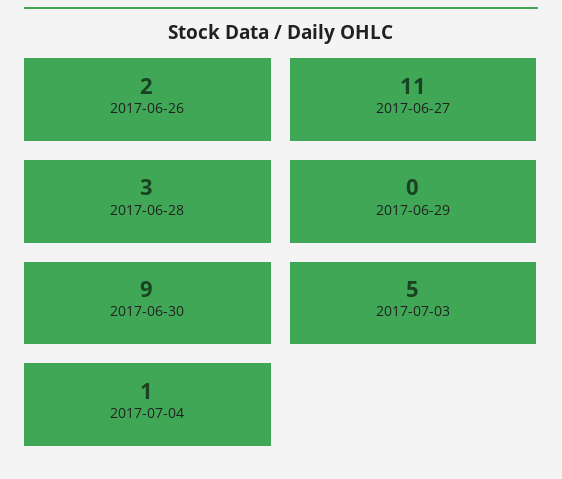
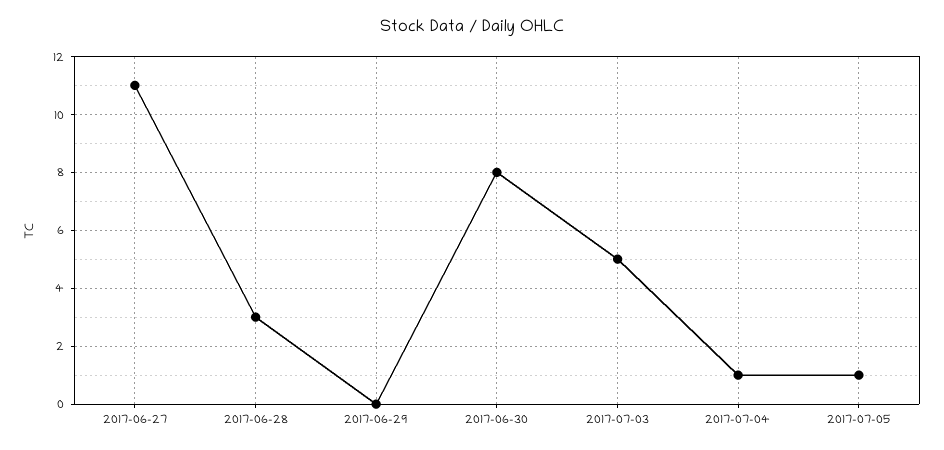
2017-06-26: 2 -> none
2017-06-30: 9 -> 8
2017-07-05: none -> 1

